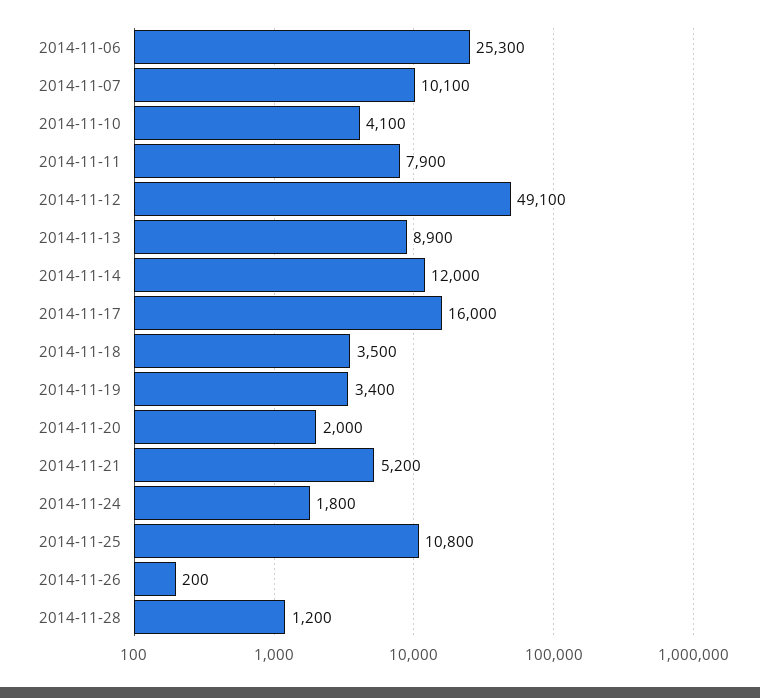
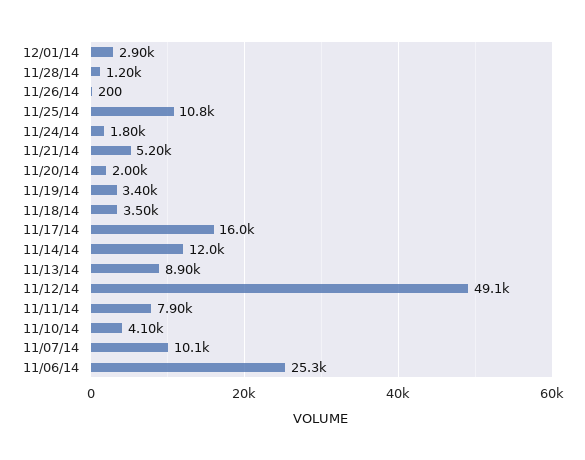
12/01/14: none -> 2900

